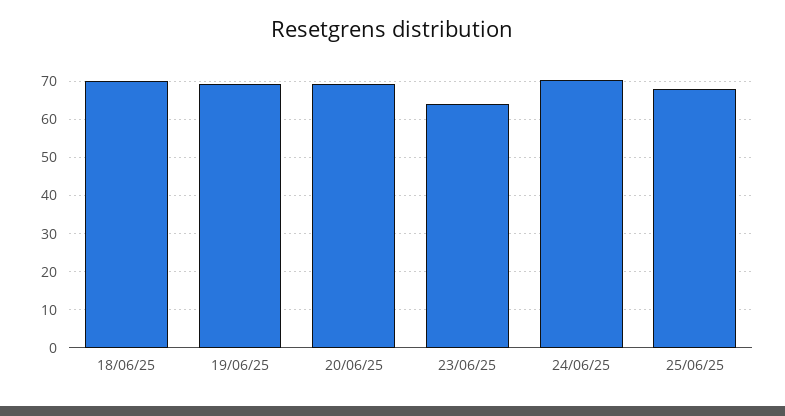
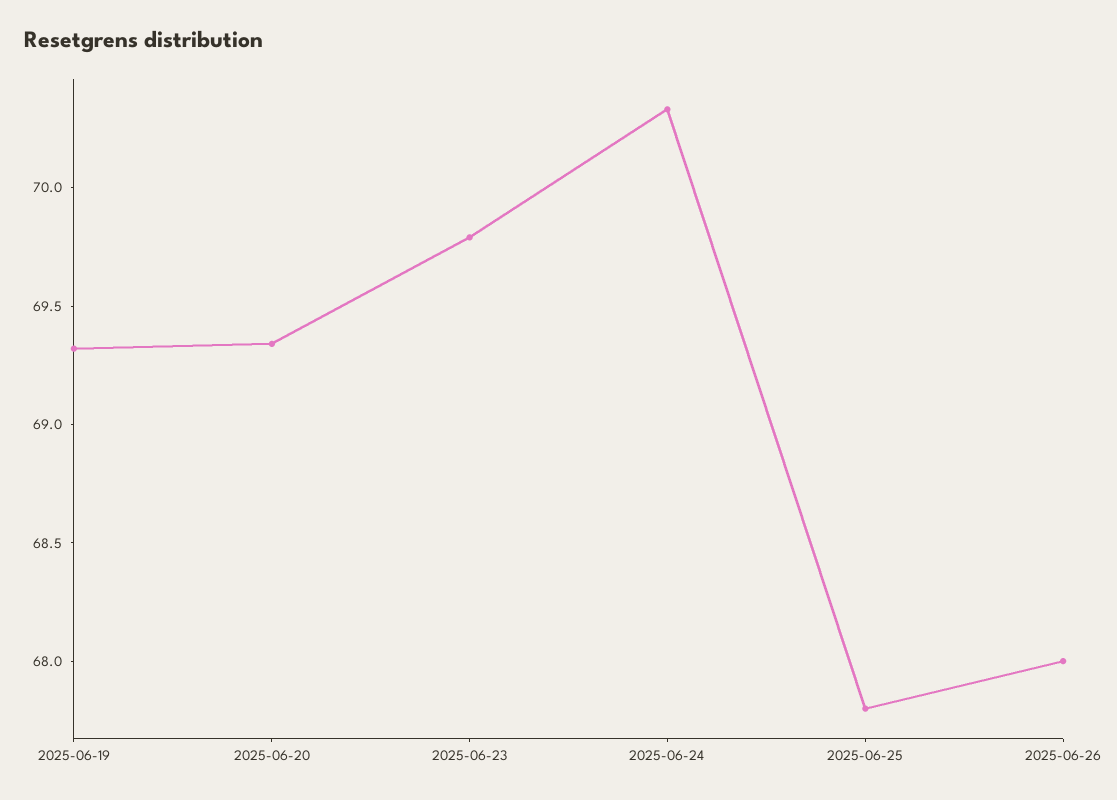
18/06/25: 70 -> none
23/06/25: 64 -> 69.8
2025-06-26: none -> 68

